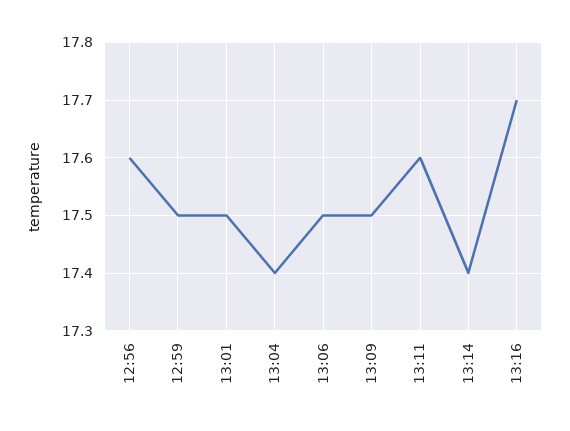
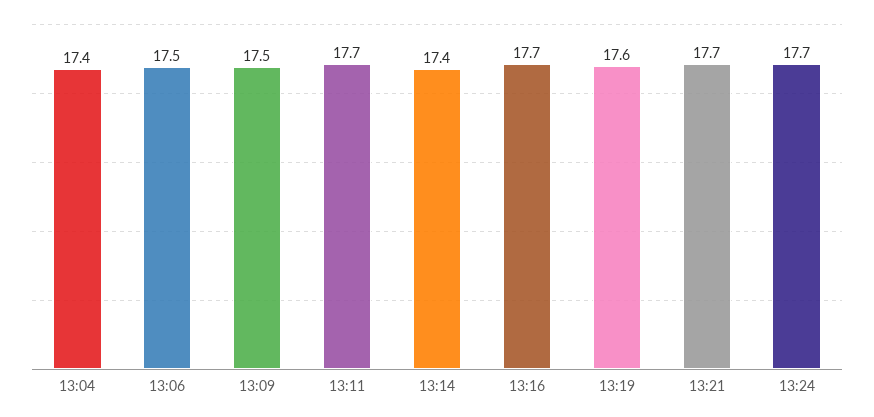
12:56: 17.6 -> none
12:59: 17.5 -> none
13:01: 17.5 -> none
13:11: 17.6 -> 17.7
13:19: none -> 17.6
13:21: none -> 17.7
13:24: none -> 17.7

